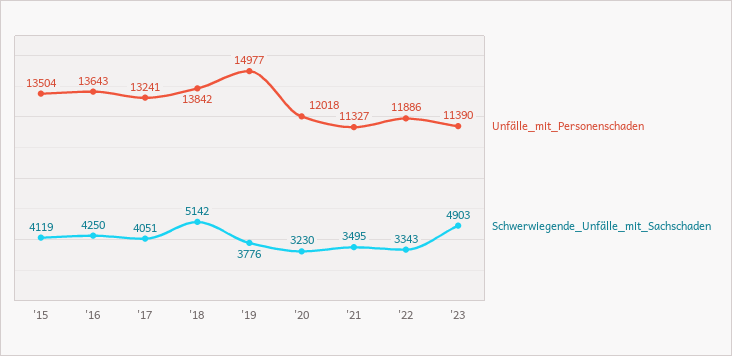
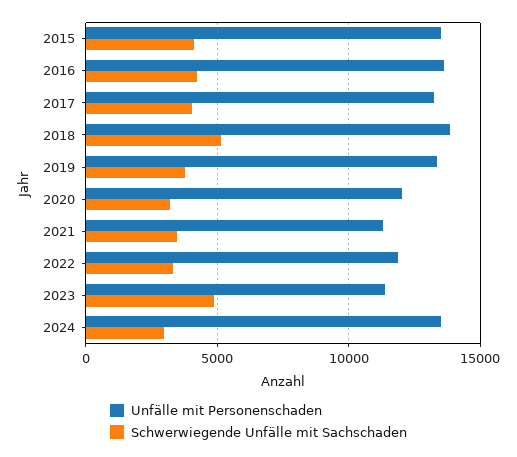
Unfälle_mit_Personenschaden, '19: 14977 -> 13500
Unfälle_mit_Personenschaden, 2024: none -> 13500
Schwerwiegende_Unfälle_mit_Sachschaden, 2024: none -> 3000

